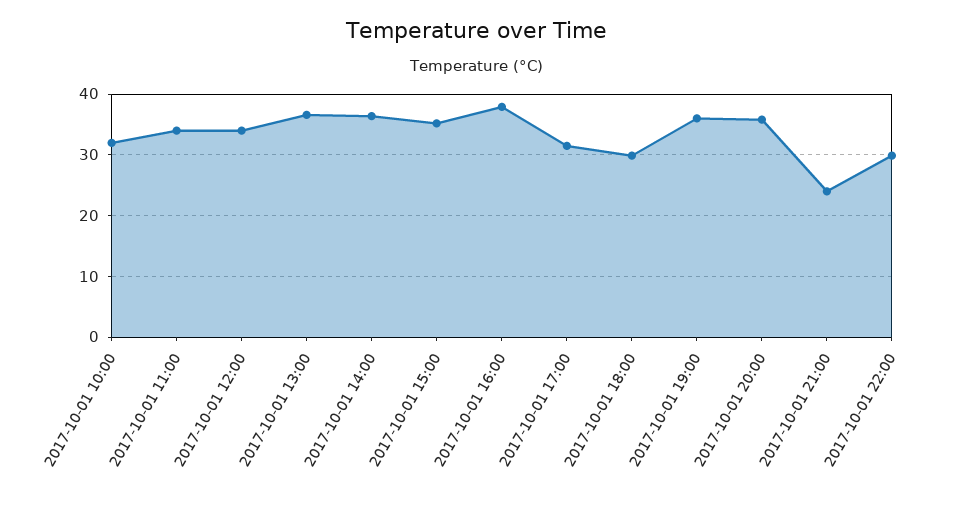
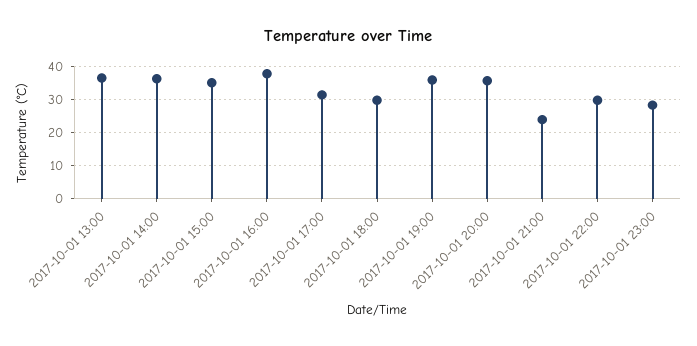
2017-10-01 10:00: 32 -> none
2017-10-01 11:00: 34 -> none
2017-10-01 12:00: 34 -> none
2017-10-01 23:00: none -> 28

